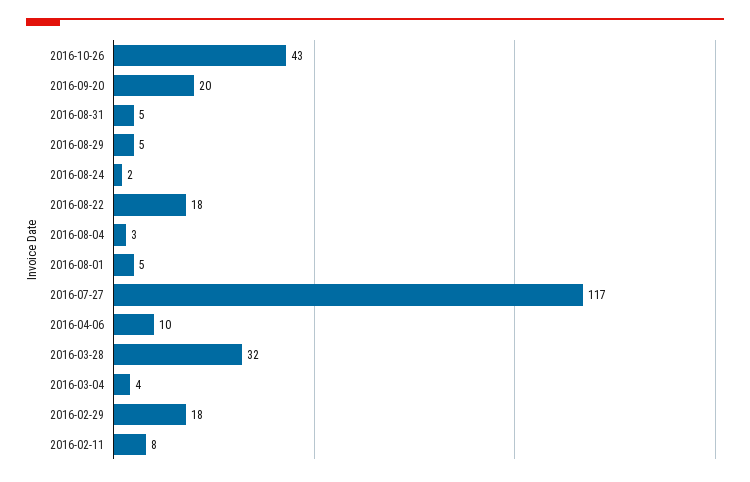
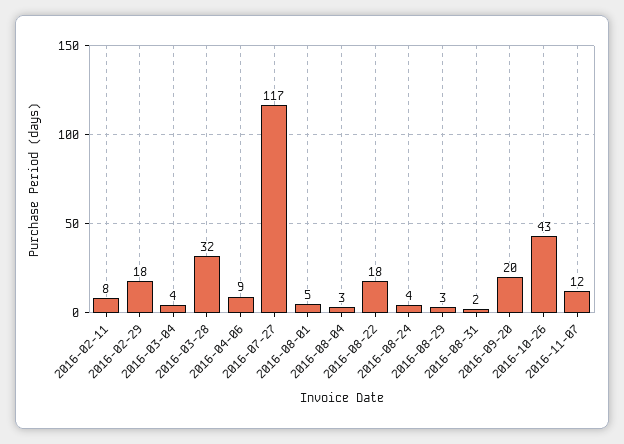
2016-08-31: 5 -> 2
2016-08-29: 5 -> 3
2016-08-24: 2 -> 4
2016-04-06: 10 -> 9
2016-11-07: none -> 12

